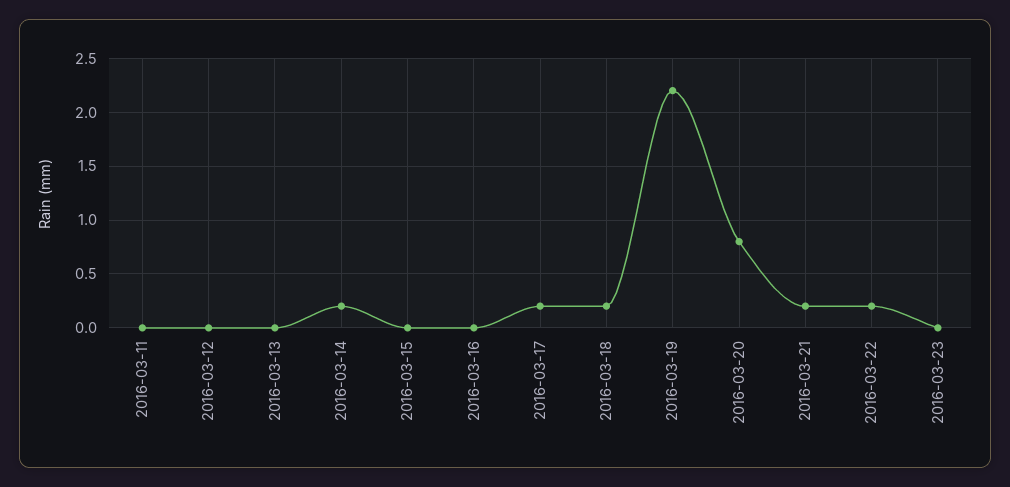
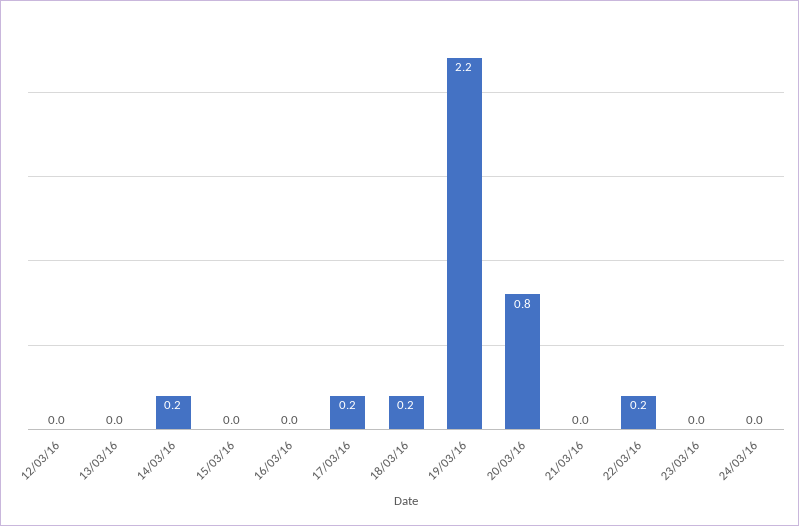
2016-03-11: 0 -> none
2016-03-21: 0.2 -> 0
24/03/16: none -> 0

